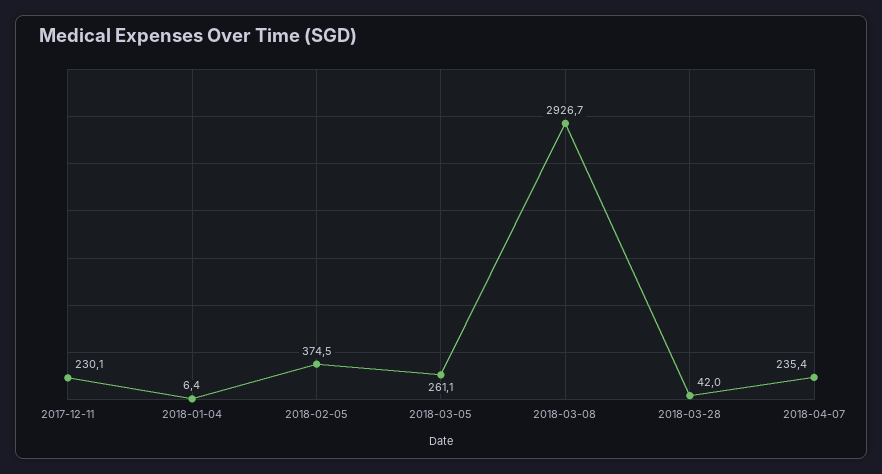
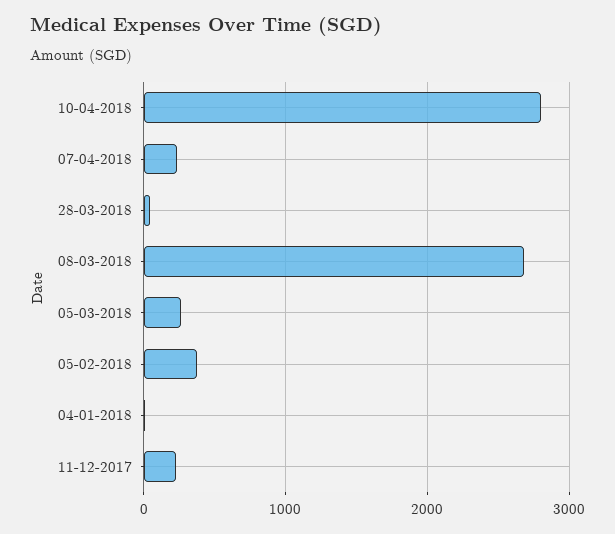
2018-03-08: 2926.7 -> 2700
10-04-2018: none -> 2800

